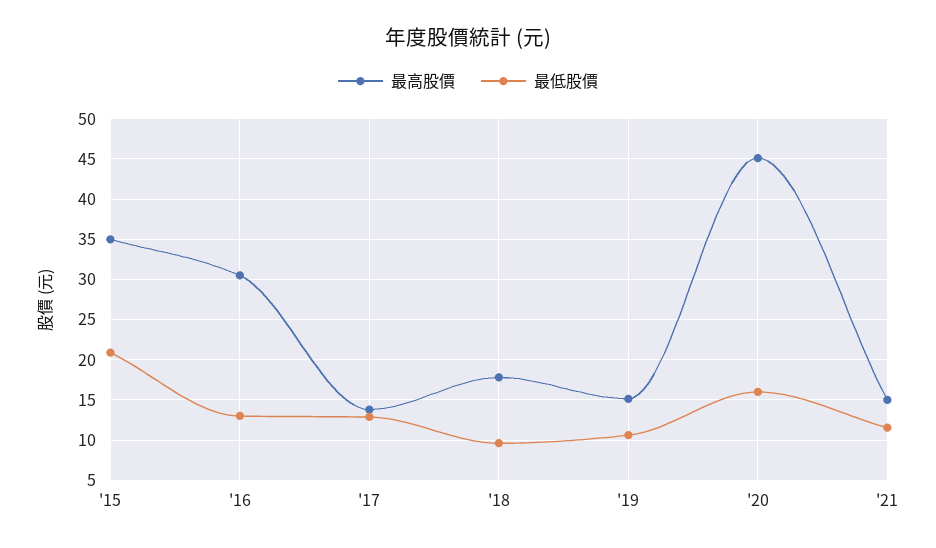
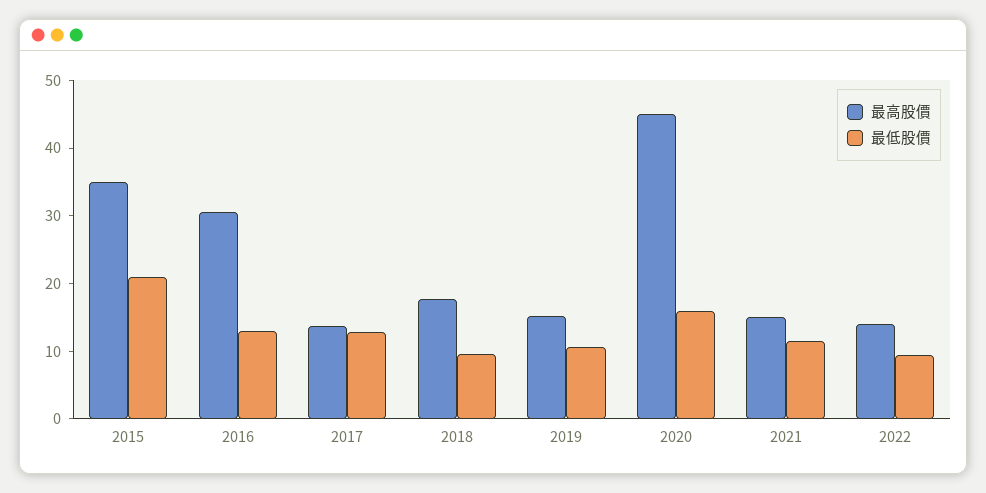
最高股價, 2022: none -> 14
最低股價, 2022: none -> 10

